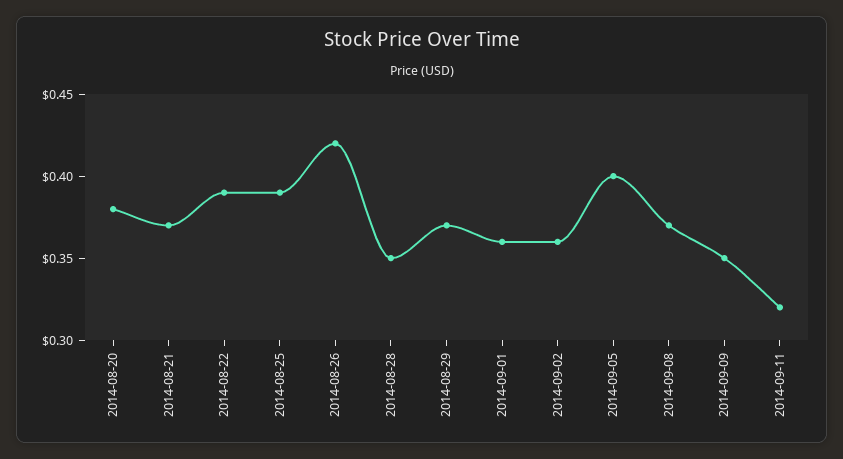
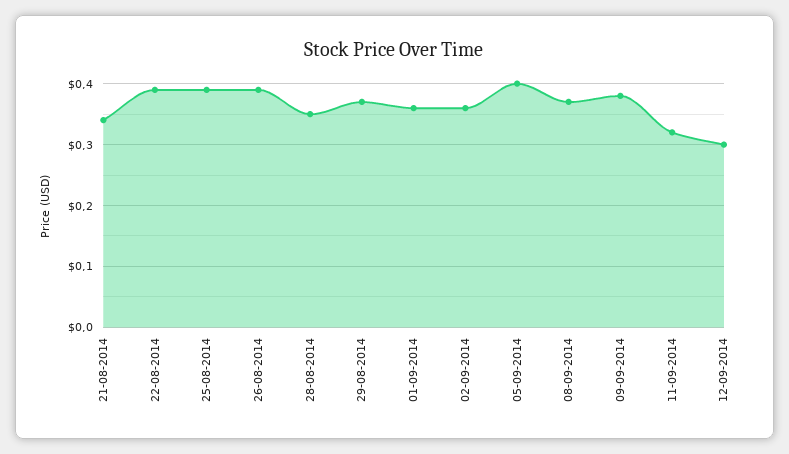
2014-08-20: 0.38 -> none
2014-08-21: 0.37 -> 0.34
2014-08-26: 0.42 -> 0.39
2014-09-09: 0.35 -> 0.38
12-09-2014: none -> 0.3

